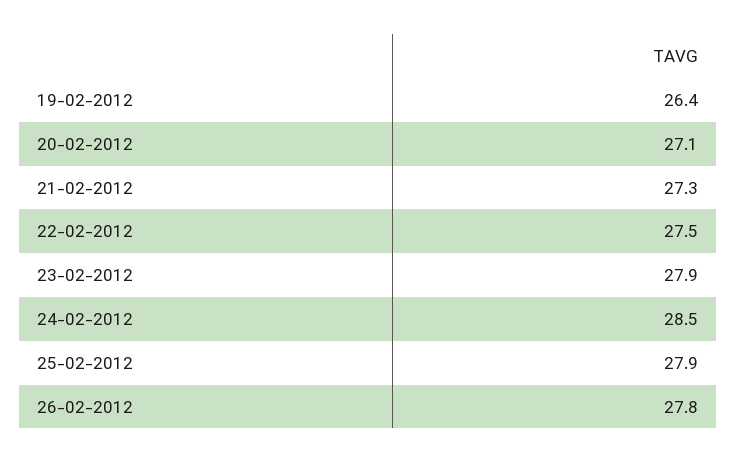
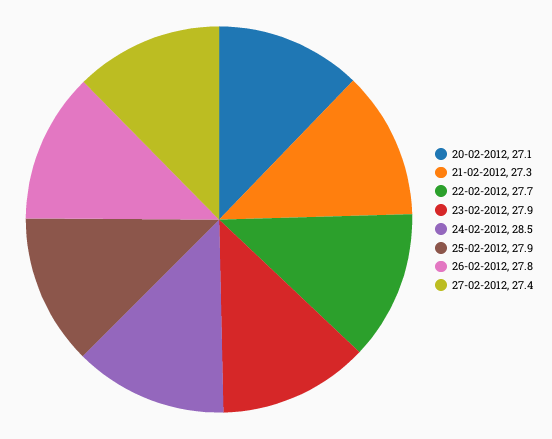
19-02-2012: 26.4 -> none
22-02-2012: 27.5 -> 27.7
27-02-2012: none -> 27.4

